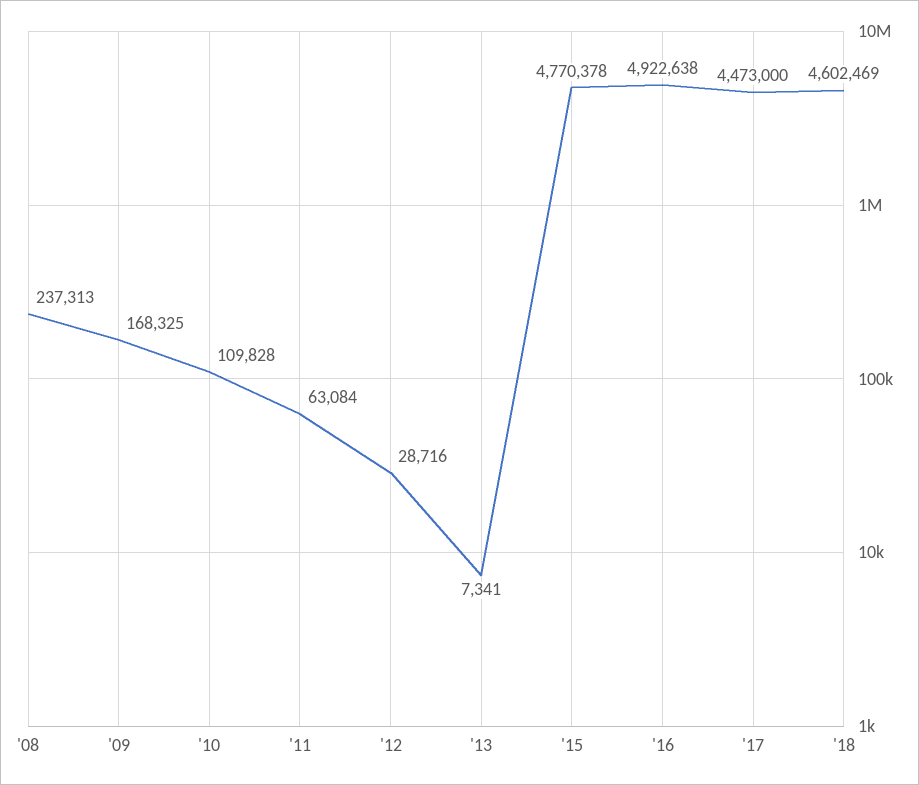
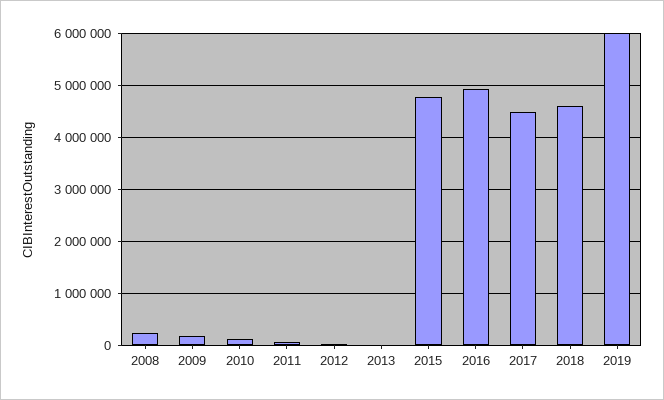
2019: none -> 6000000

